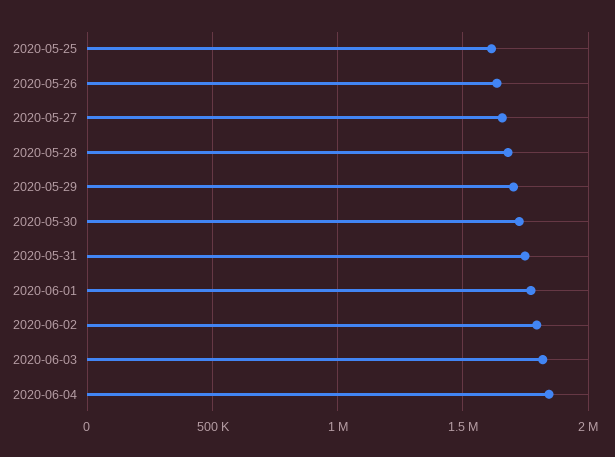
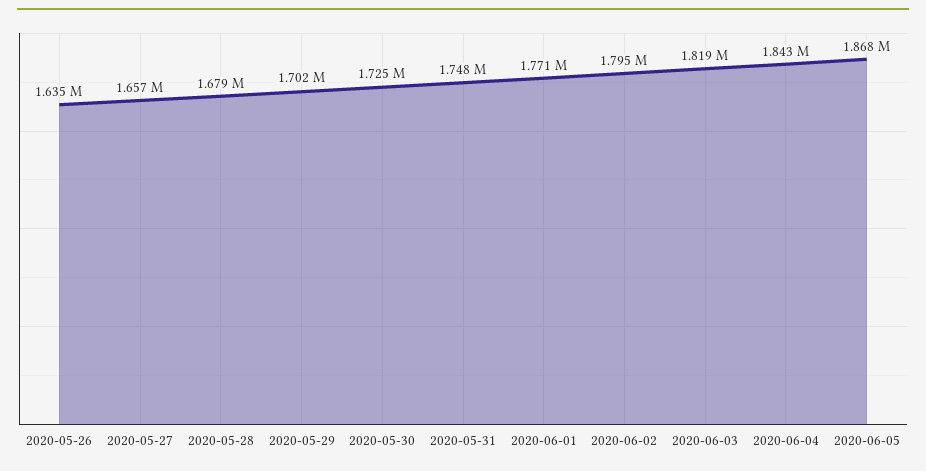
2020-05-25: 1600000 -> none
2020-06-05: none -> 1868000

